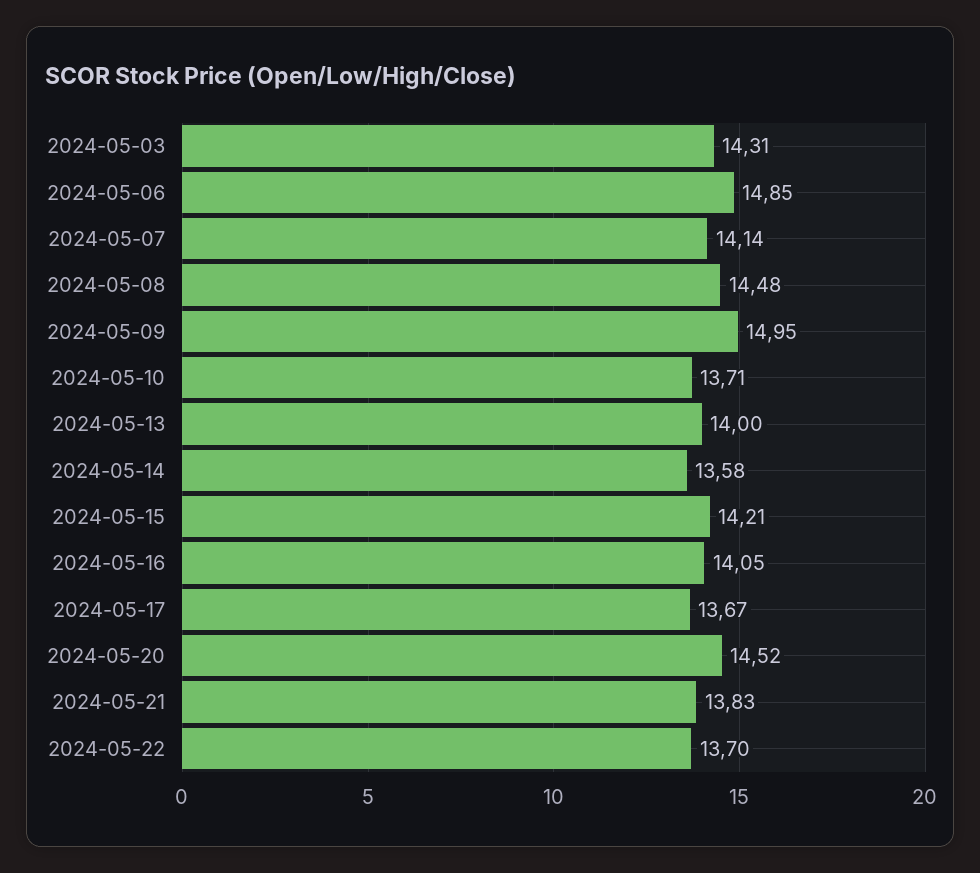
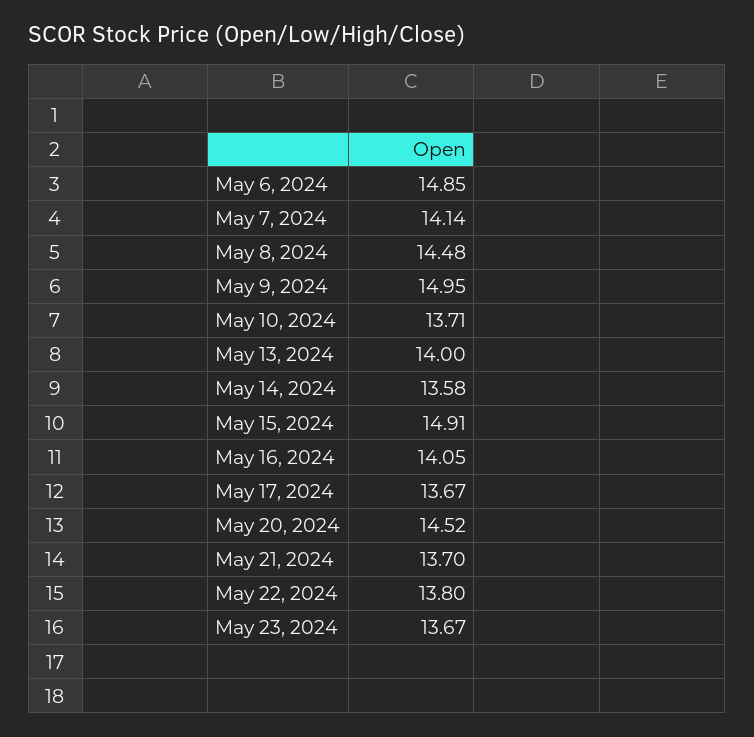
2024-05-03: 14.31 -> none
2024-05-15: 14.21 -> 14.91
2024-05-21: 13.83 -> 13.7
2024-05-22: 13.7 -> 13.8
May 23, 2024: none -> 13.67

